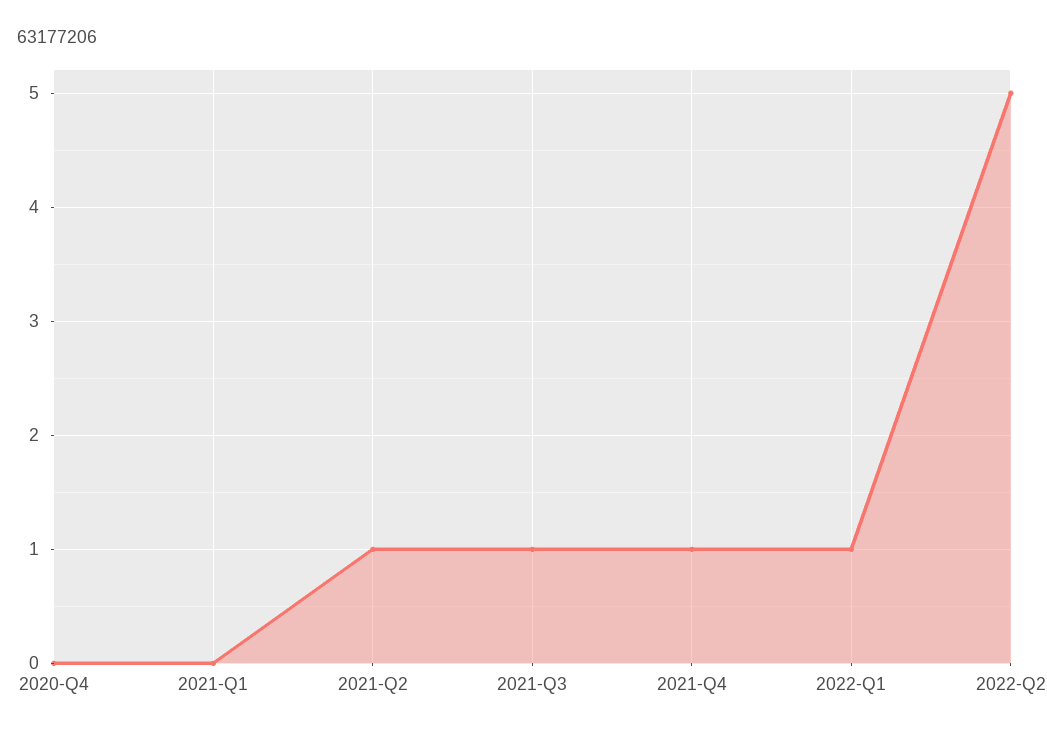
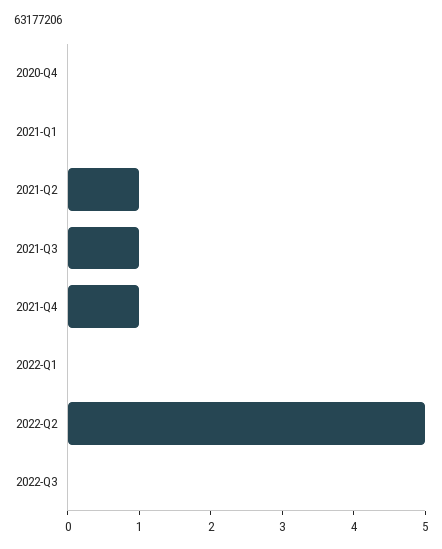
2022-Q1: 1 -> 0
2022-Q3: none -> 0

